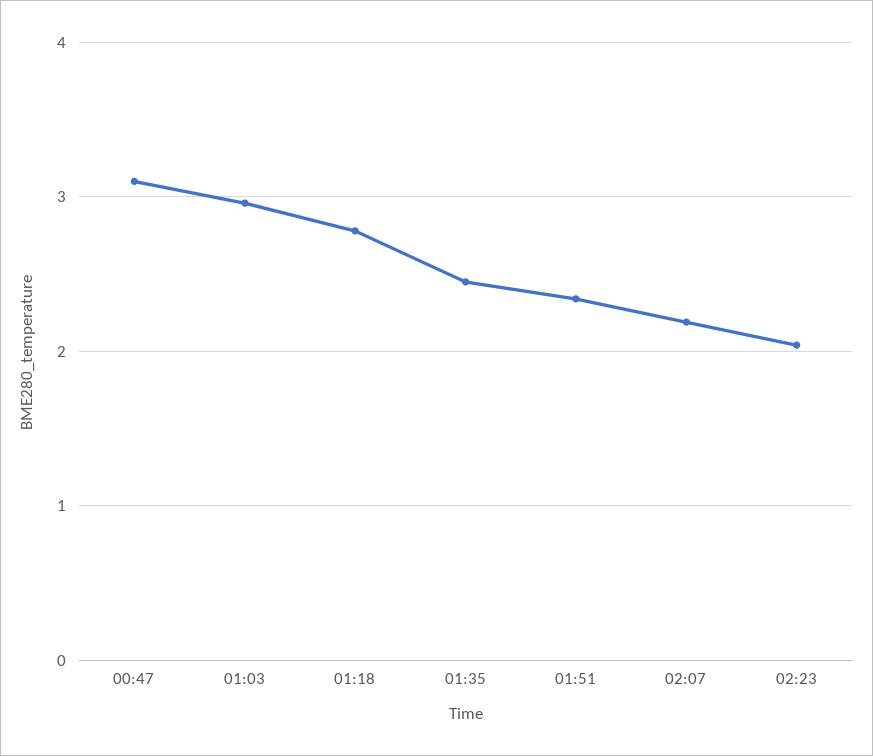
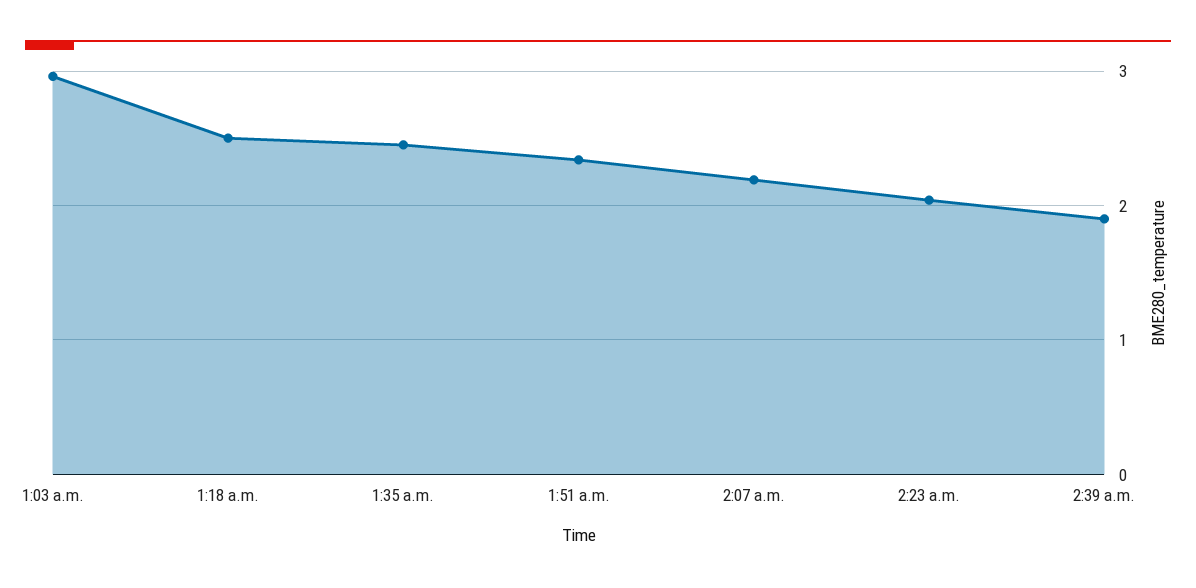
00:47: 3.1 -> none
01:18: 2.8 -> 2.5
2:39 a.m.: none -> 1.9

